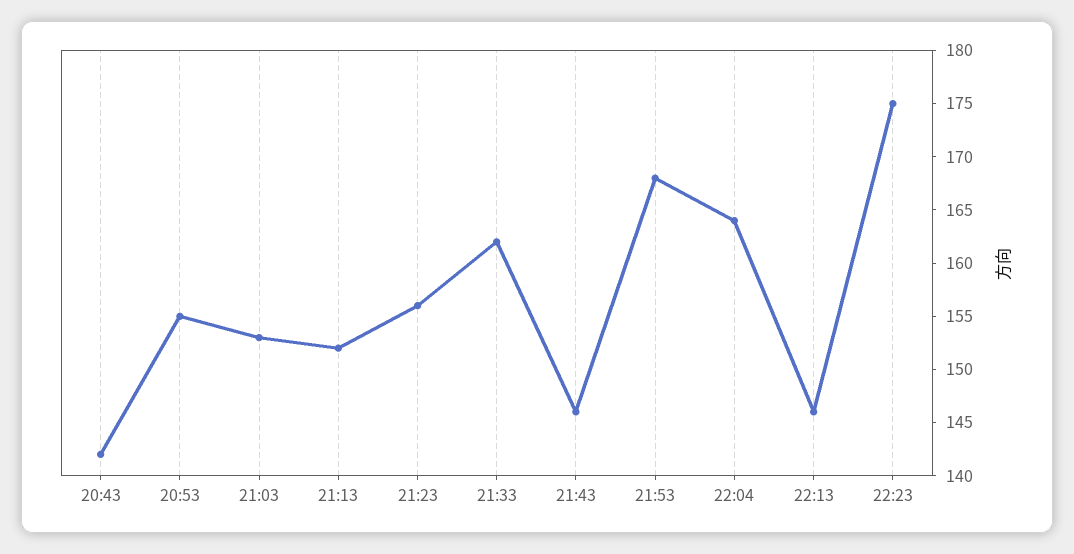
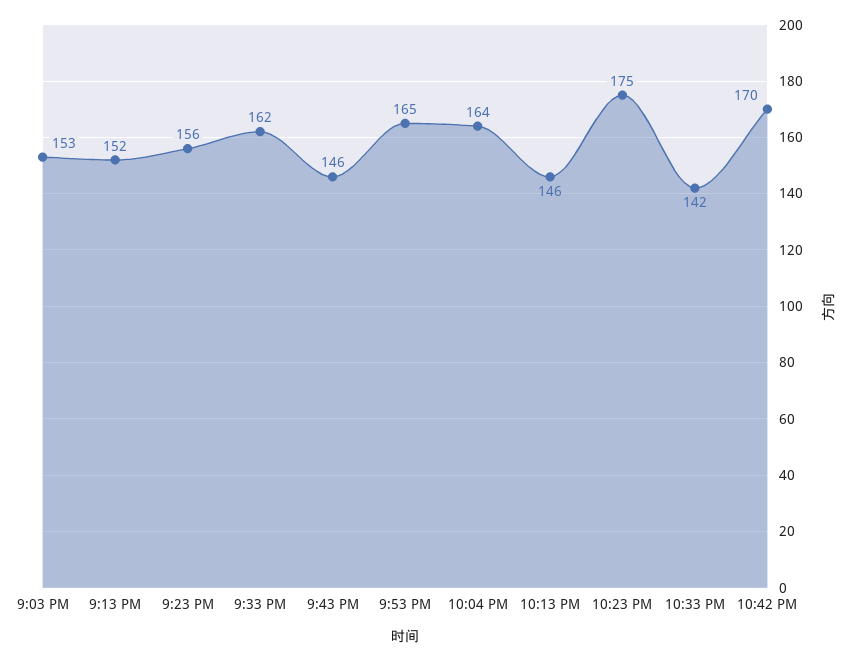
20:43: 142 -> none
20:53: 155 -> none
21:53: 168 -> 165
10:33 PM: none -> 142
10:42 PM: none -> 170

